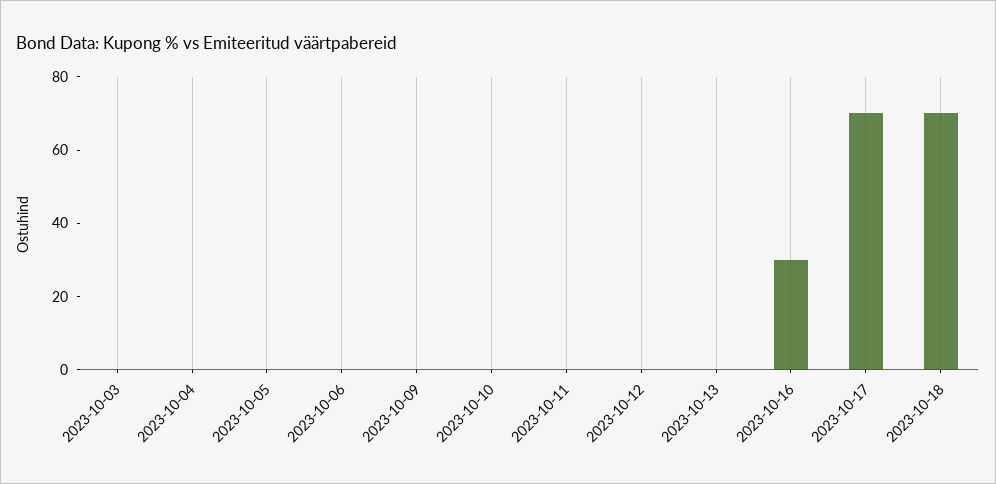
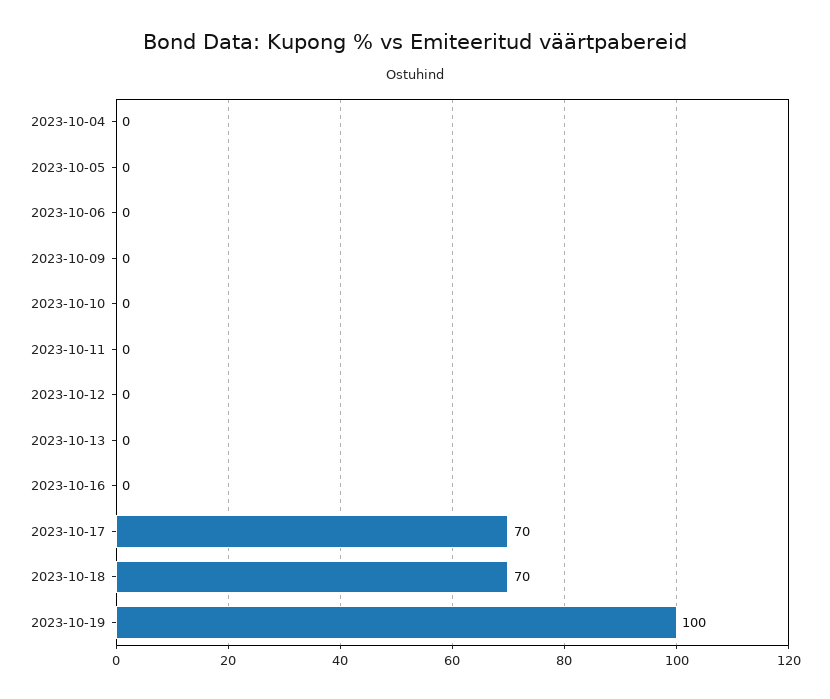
2023-10-03: 0 -> none
2023-10-16: 30 -> 0
2023-10-19: none -> 100

